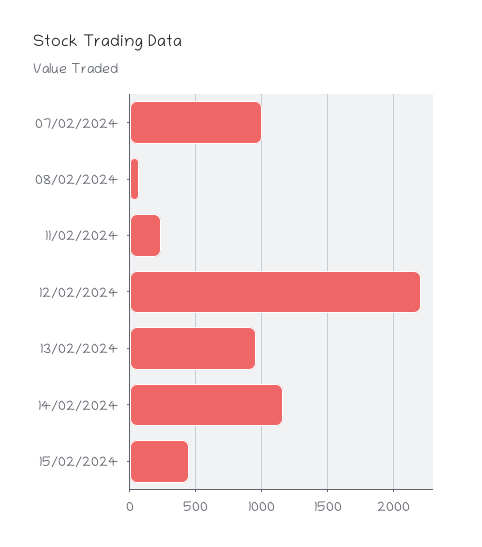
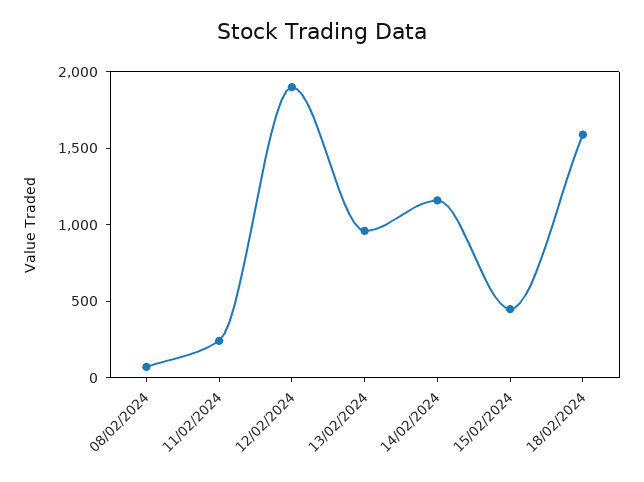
07/02/2024: 1000 -> none
12/02/2024: 2200 -> 1900
18/02/2024: none -> 1600

